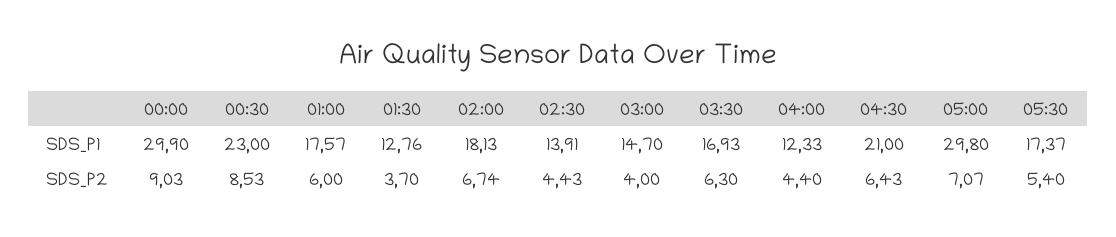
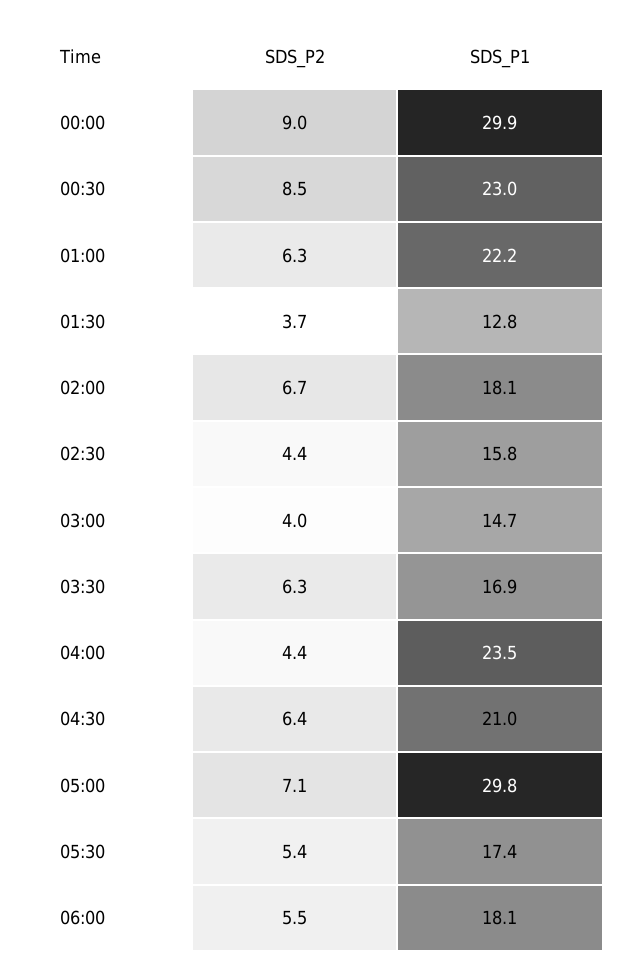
01:00, SDS_P1: 17.57 -> 22.2
02:30, SDS_P1: 13.91 -> 15.8
04:00, SDS_P1: 12.33 -> 23.5
01:00, SDS_P2: 6 -> 6.3
06:00, SDS_P2: none -> 5.5
06:00, SDS_P1: none -> 18.1

